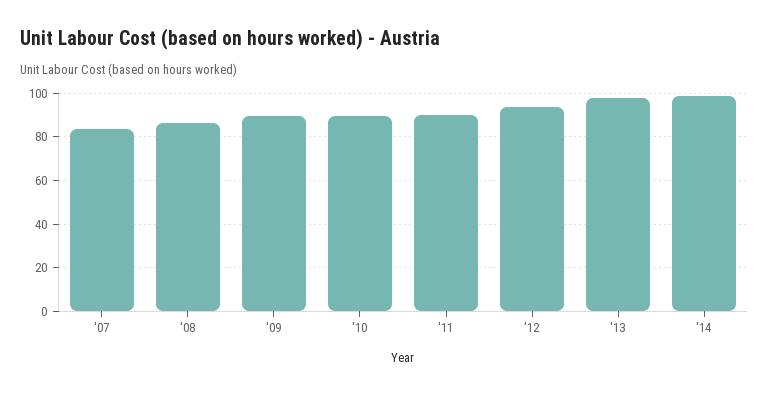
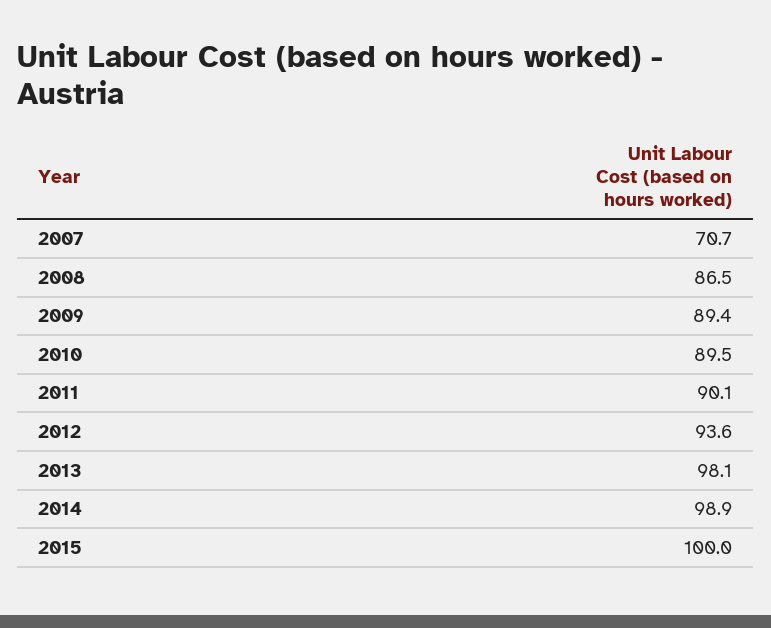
'07: 85 -> 70.7
2015: none -> 100

